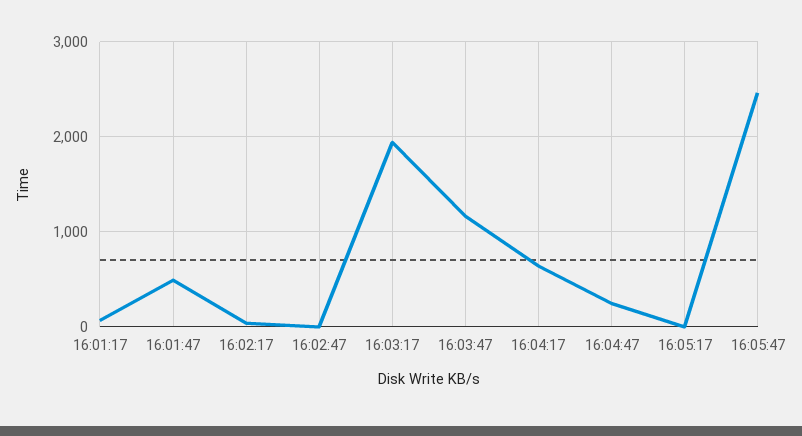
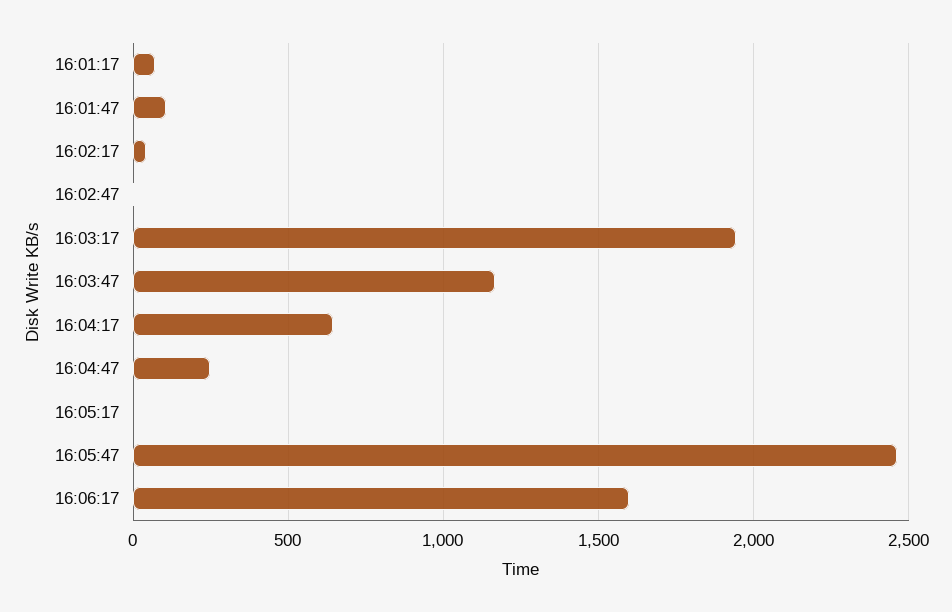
16:01:47: 500 -> 100
16:06:17: none -> 1600

